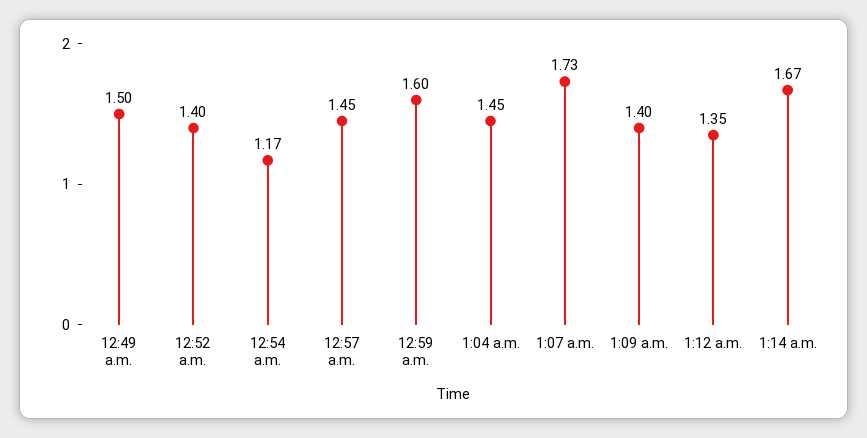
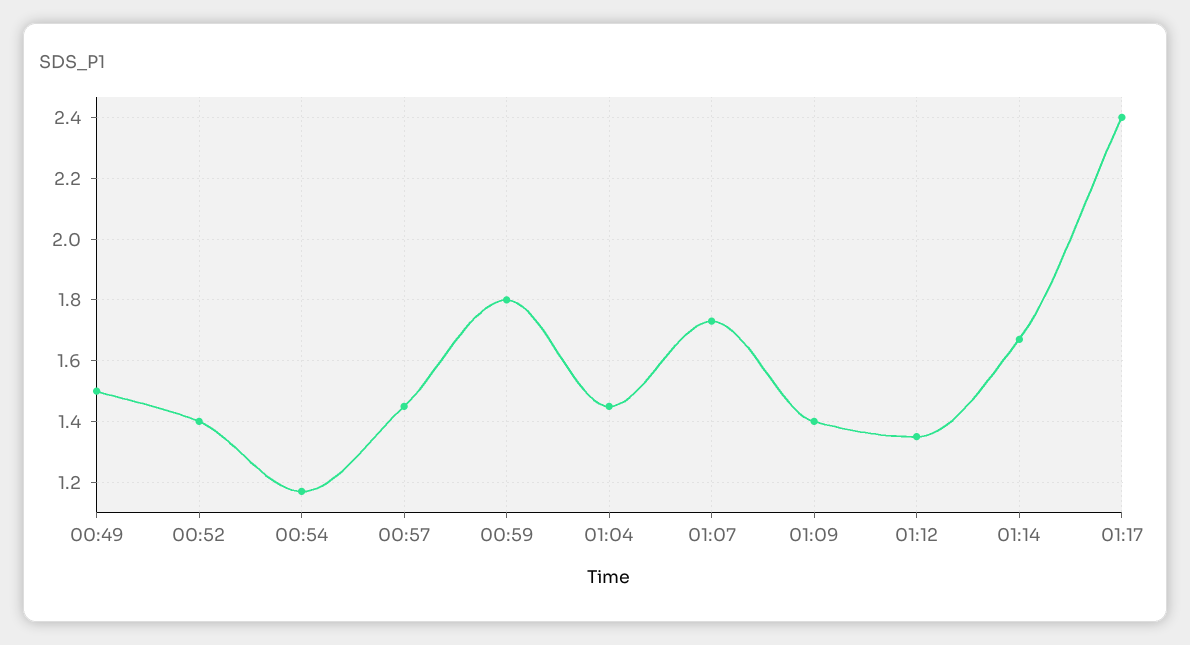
12:59 a.m.: 1.6 -> 1.8
01:17: none -> 2.4

